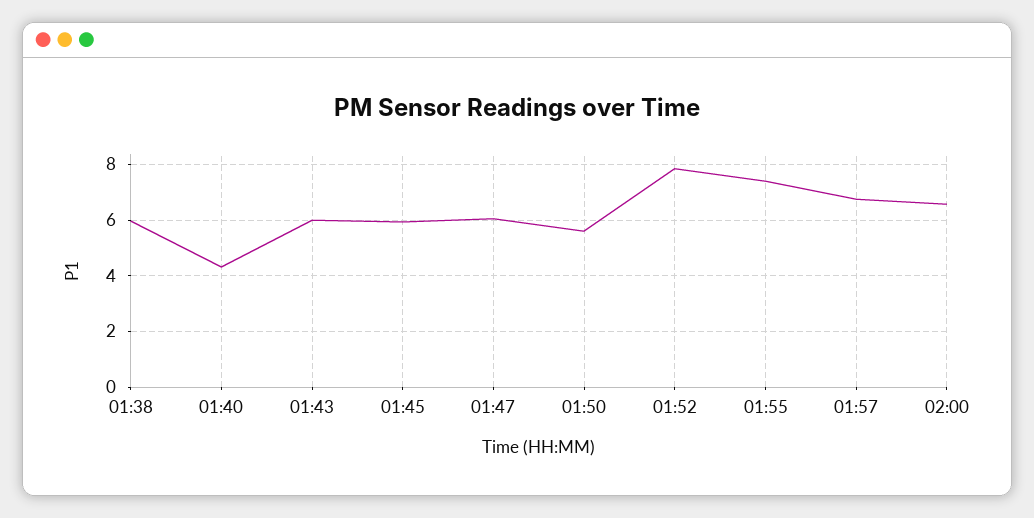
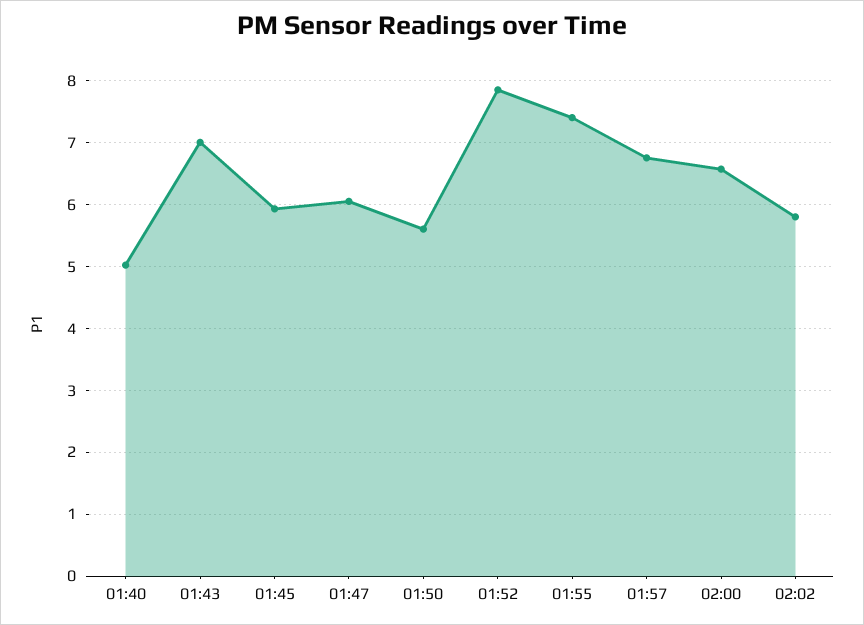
01:38: 6 -> none
01:40: 4.25 -> 5
01:43: 6 -> 7
02:02: none -> 5.8

